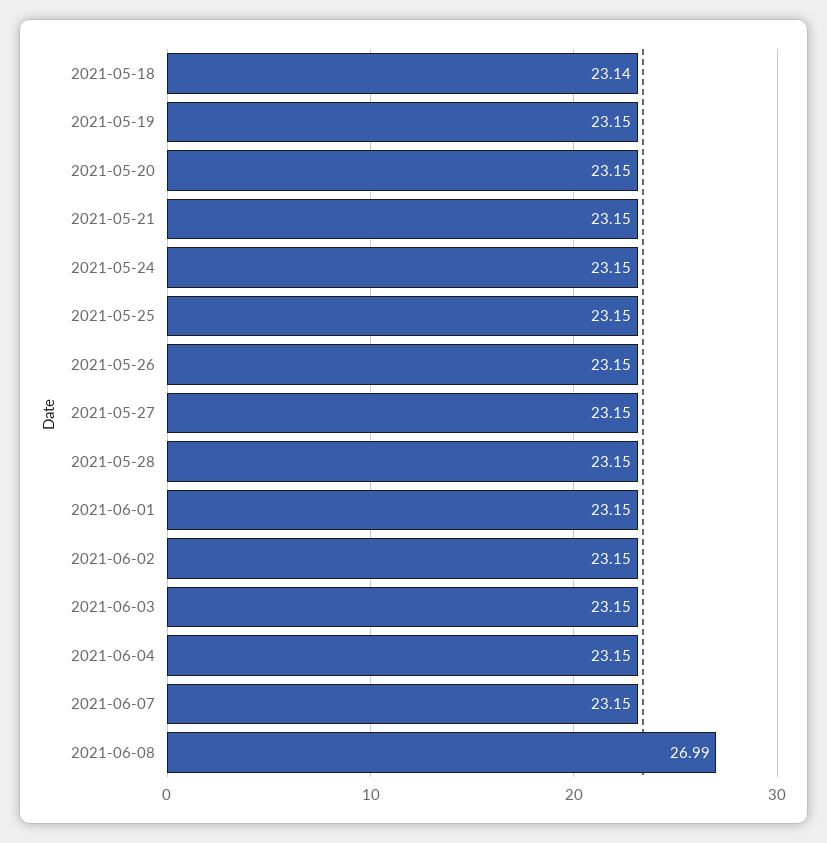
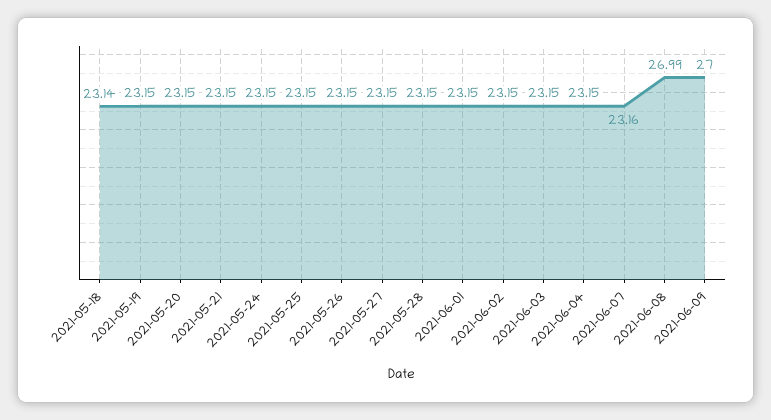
2021-06-07: 23.15 -> 23.16
2021-06-09: none -> 27

